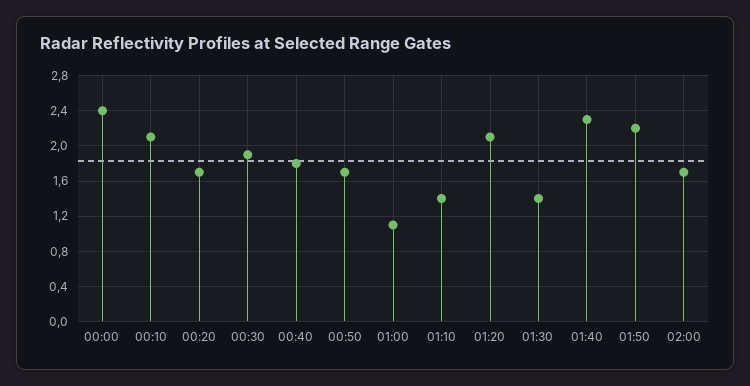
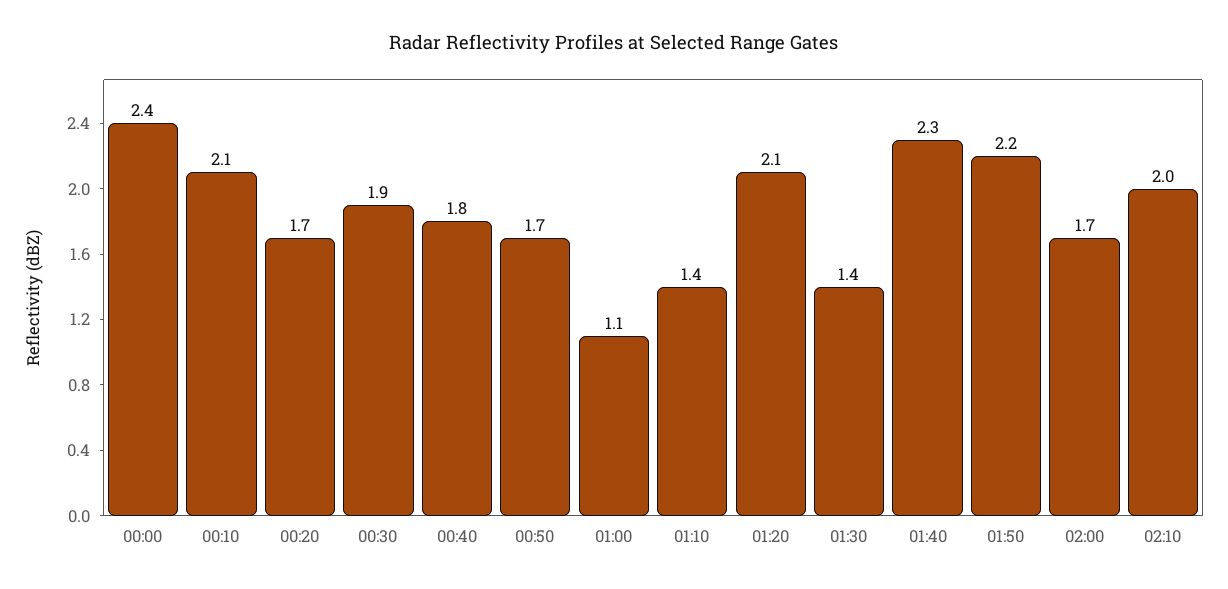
02:10: none -> 2

